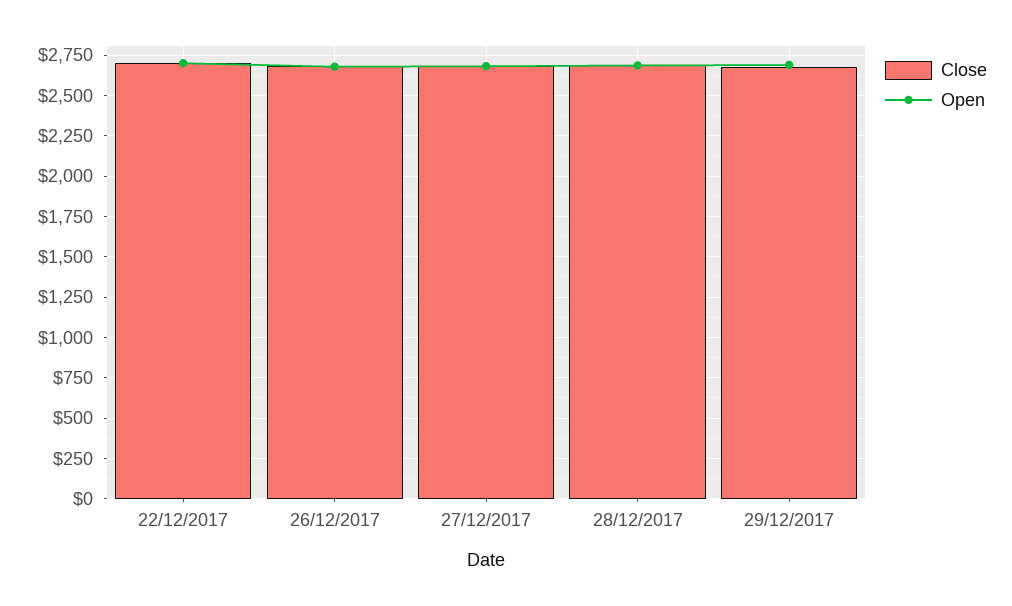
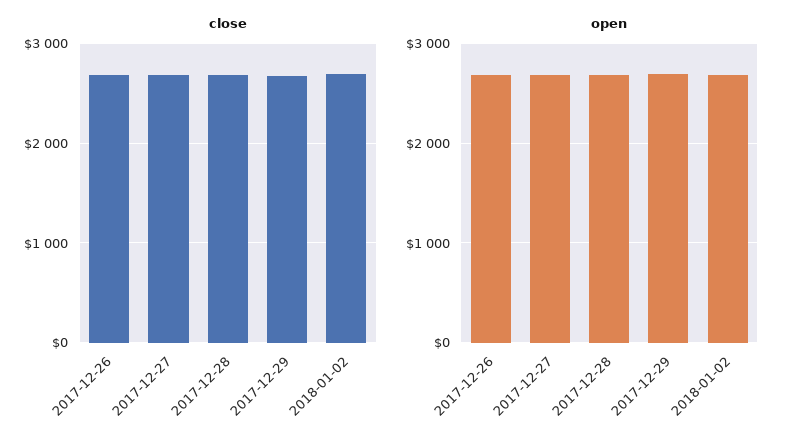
Close, 22/12/2017: 2700 -> none
Open, 22/12/2017: 2700 -> none
Close, 2018-01-02: none -> 2700
Open, 2018-01-02: none -> 2700

